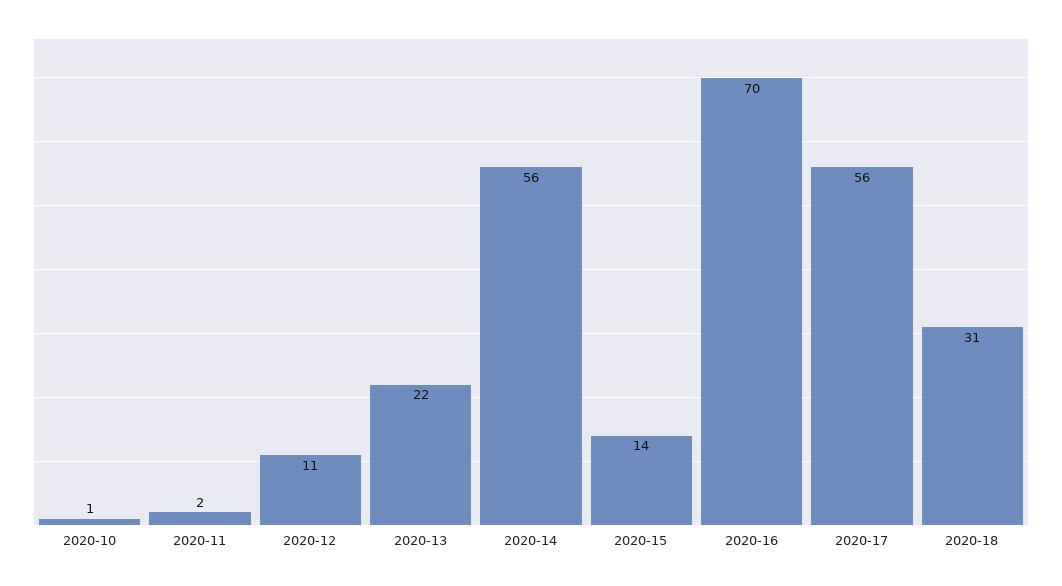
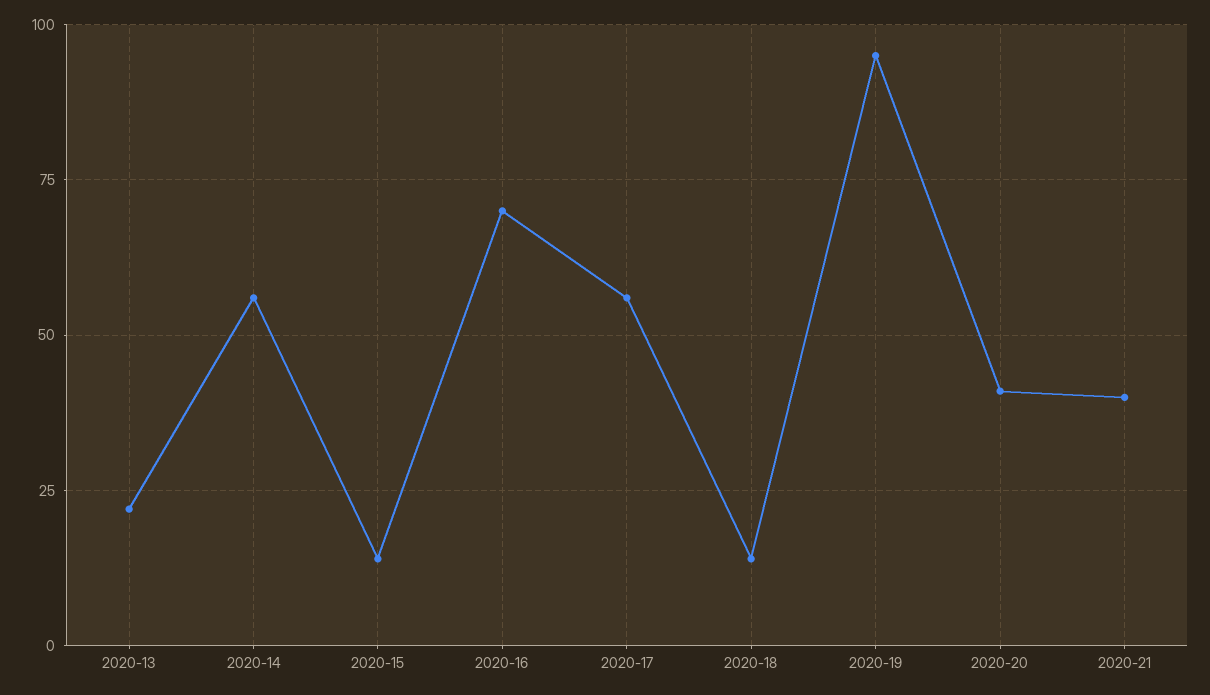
2020-10: 1 -> none
2020-11: 2 -> none
2020-12: 11 -> none
2020-18: 31 -> 15
2020-19: none -> 95
2020-20: none -> 40
2020-21: none -> 40

